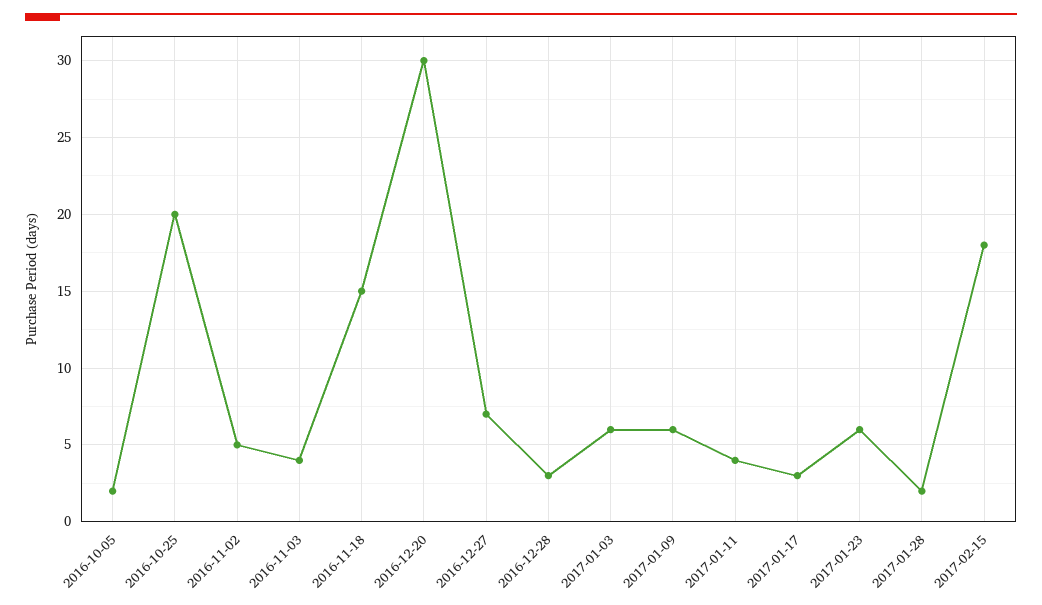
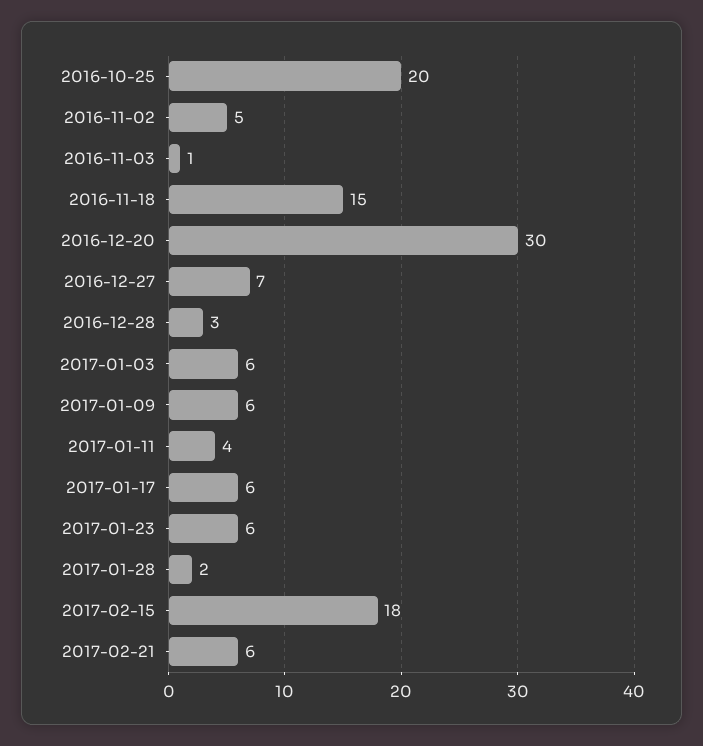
2016-10-05: 2 -> none
2016-11-03: 4 -> 1
2017-01-17: 3 -> 6
2017-02-21: none -> 6

